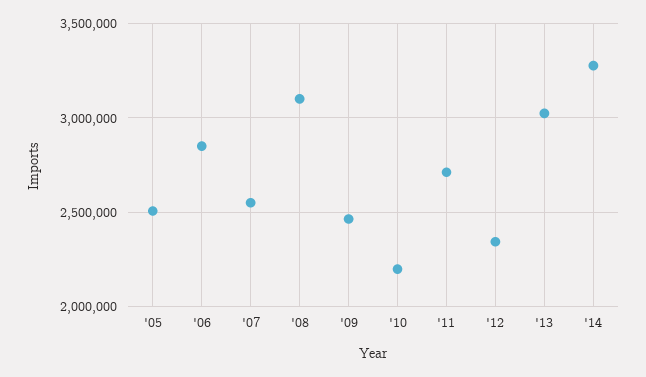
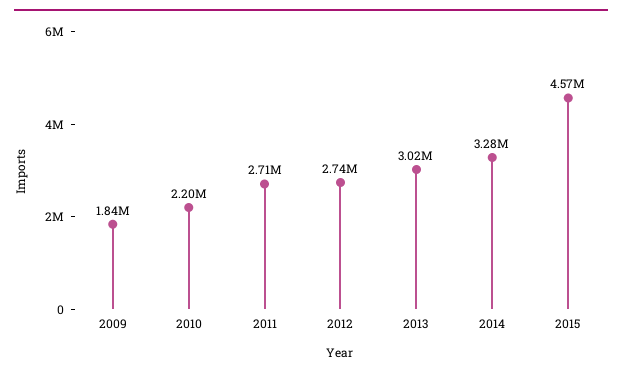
'05: 2500000 -> none
'06: 2850000 -> none
'07: 2550000 -> none
'08: 3100000 -> none
'09: 2450000 -> 1840000
'12: 2350000 -> 2740000
2015: none -> 4570000

